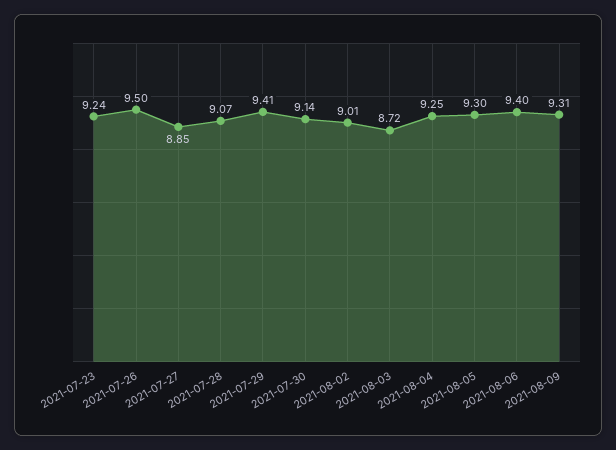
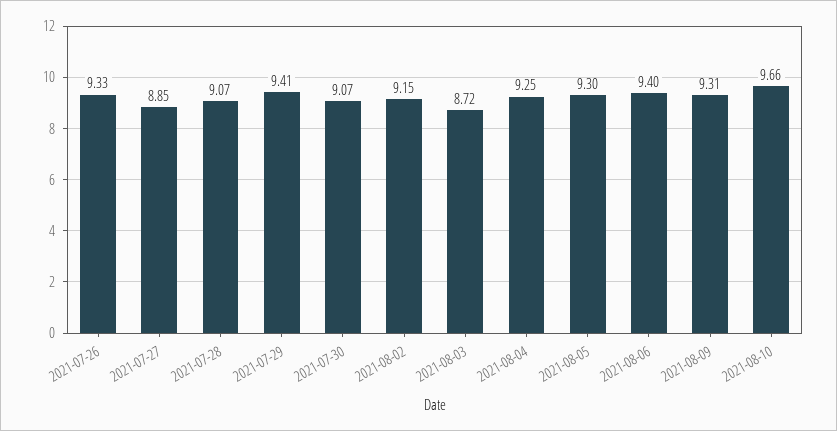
2021-07-23: 9.24 -> none
2021-07-26: 9.5 -> 9.33
2021-07-30: 9.14 -> 9.07
2021-08-02: 9.01 -> 9.15
2021-08-10: none -> 9.66

